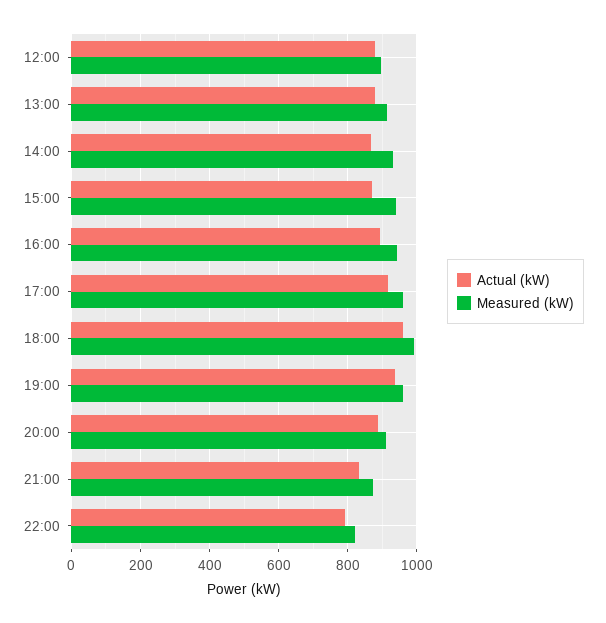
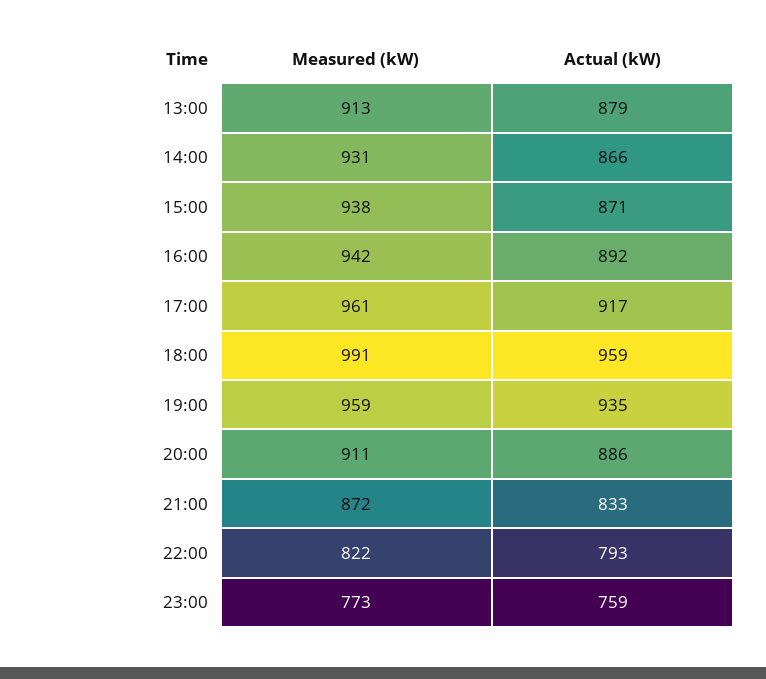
Actual (kW), 12:00: 880 -> none
Measured (kW), 12:00: 900 -> none
Measured (kW), 23:00: none -> 773
Actual (kW), 23:00: none -> 759

